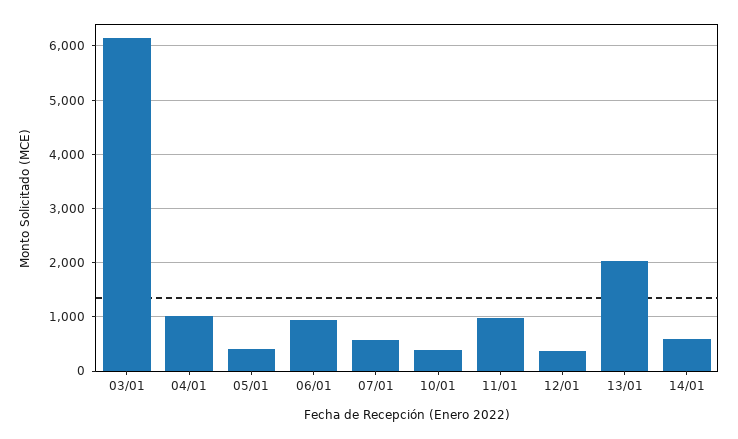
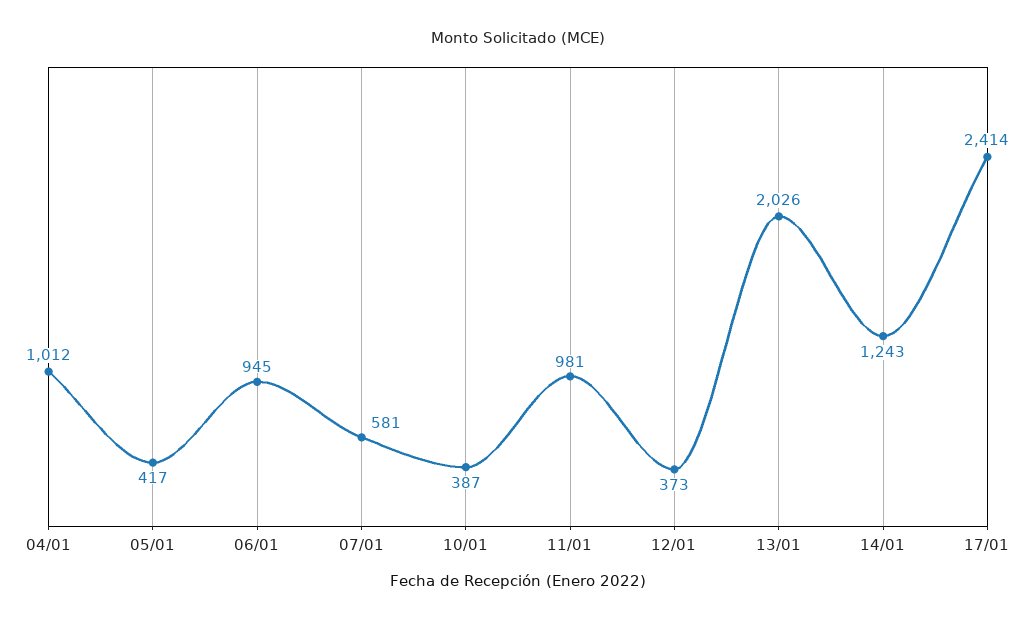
03/01: 6200 -> none
14/01: 600 -> 1243
17/01: none -> 2414

